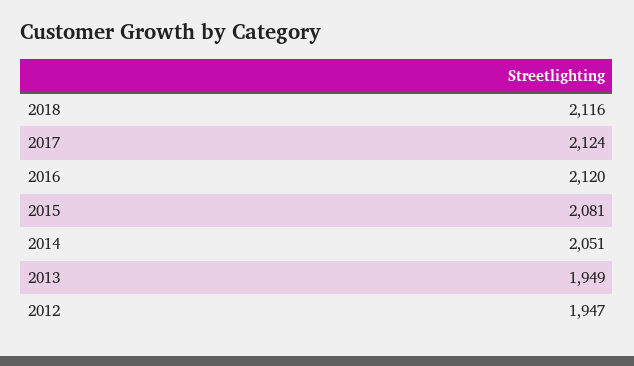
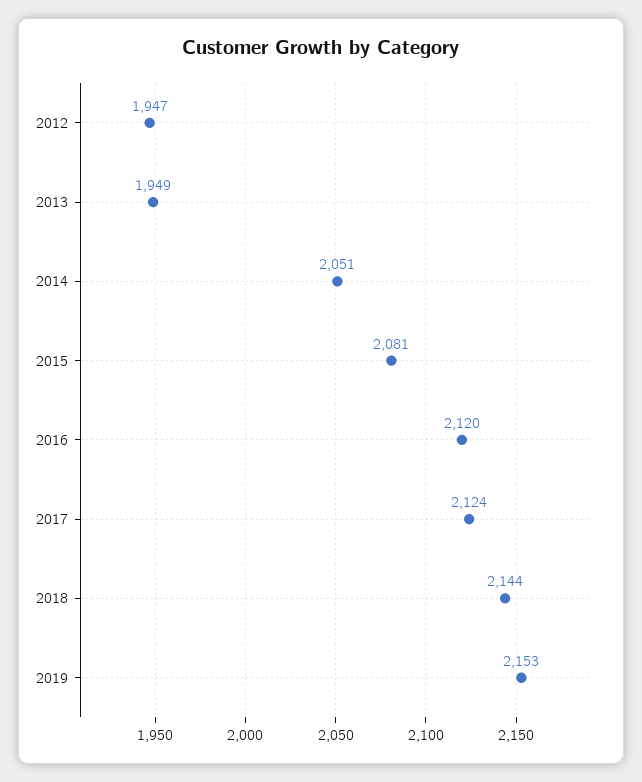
2018: 2116 -> 2144
2019: none -> 2153

